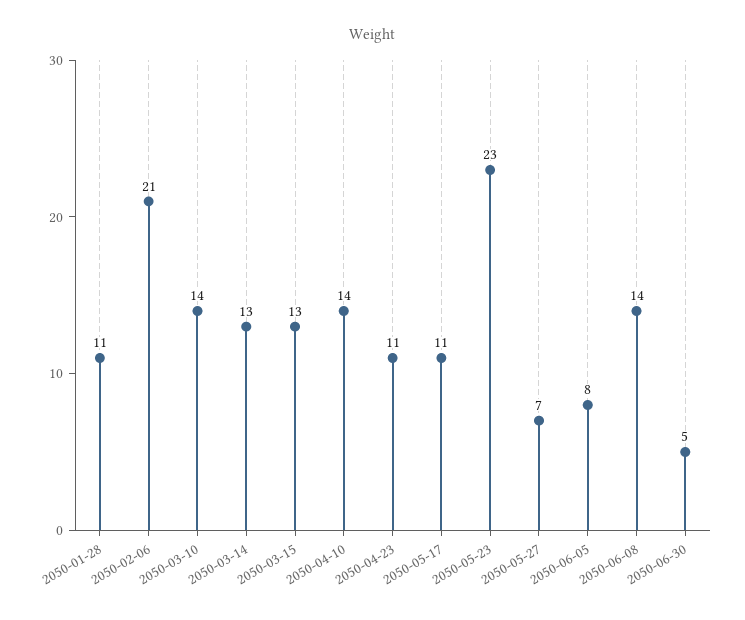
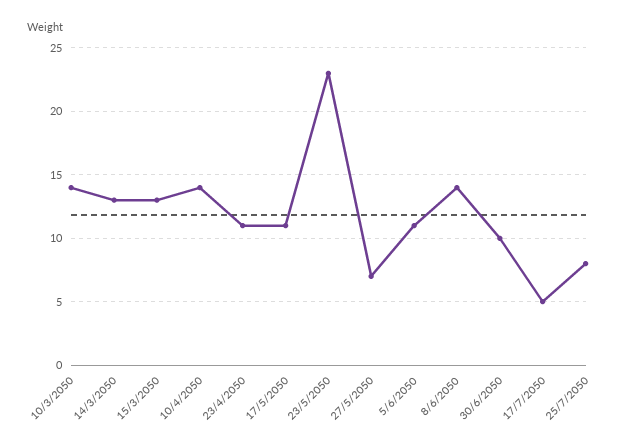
2050-01-28: 11 -> none
2050-02-06: 21 -> none
2050-06-05: 8 -> 11
2050-06-30: 5 -> 10
17/7/2050: none -> 5
25/7/2050: none -> 8

